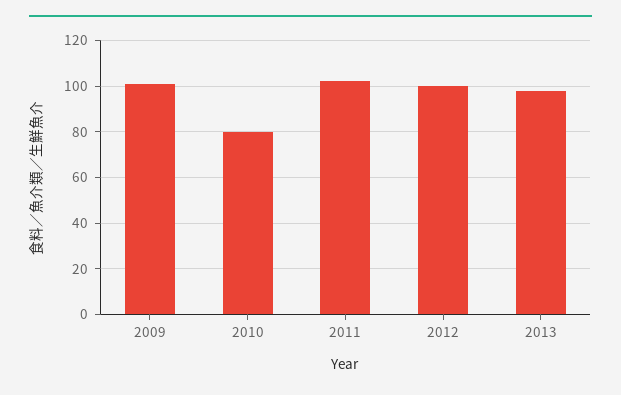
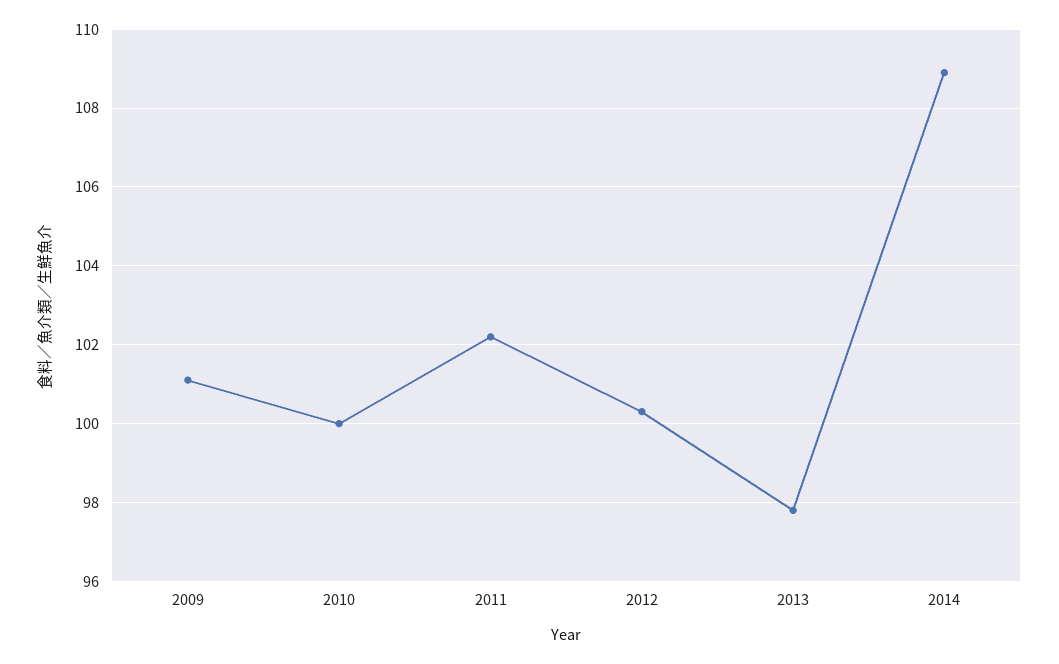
2010: 80 -> 100
2014: none -> 109

